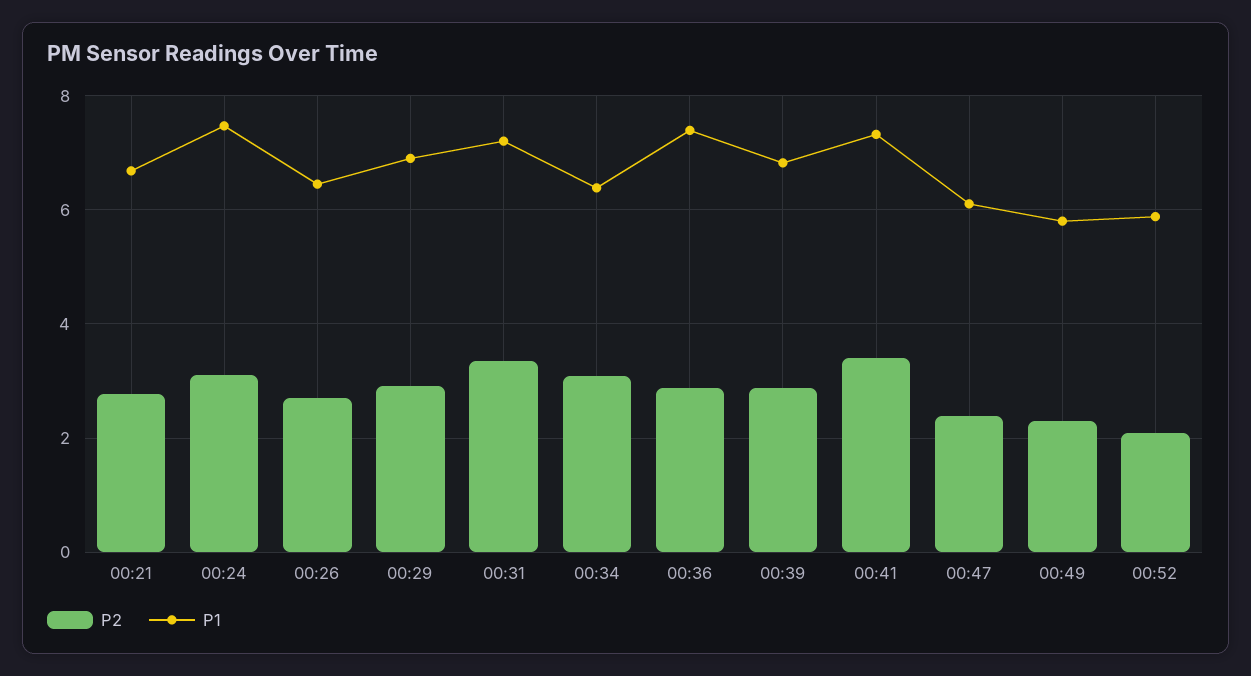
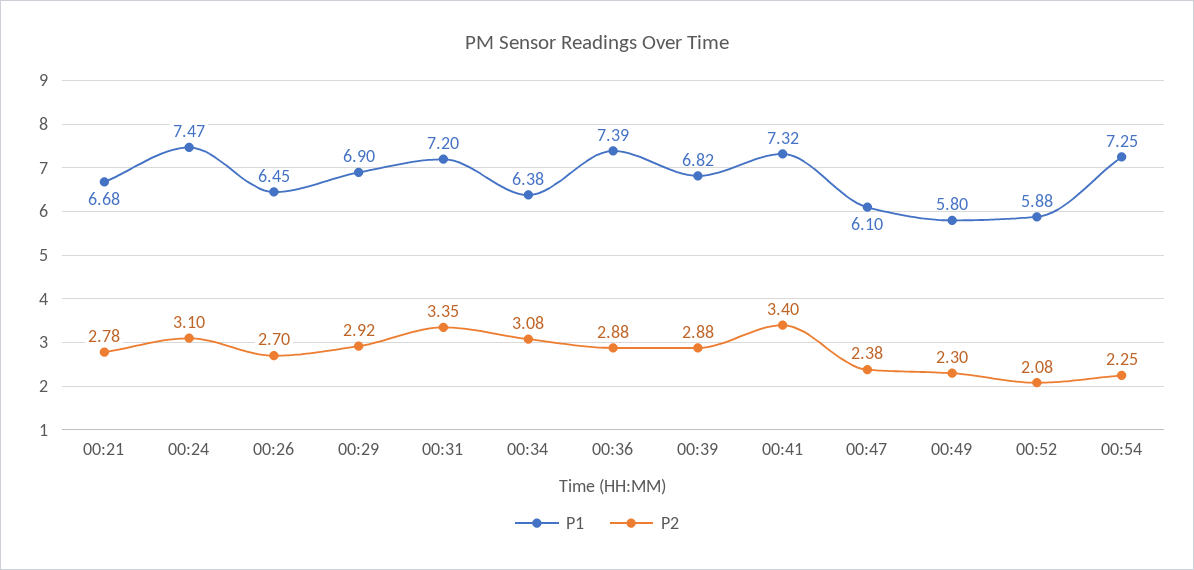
P1, 00:54: none -> 7.25
P2, 00:54: none -> 2.25

